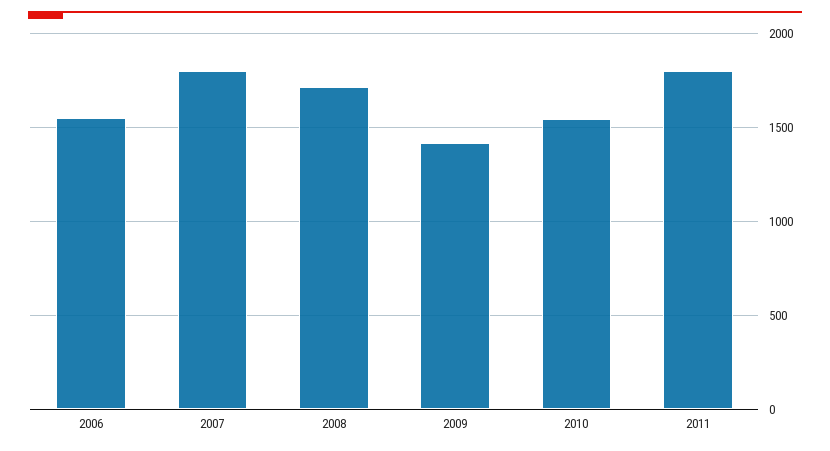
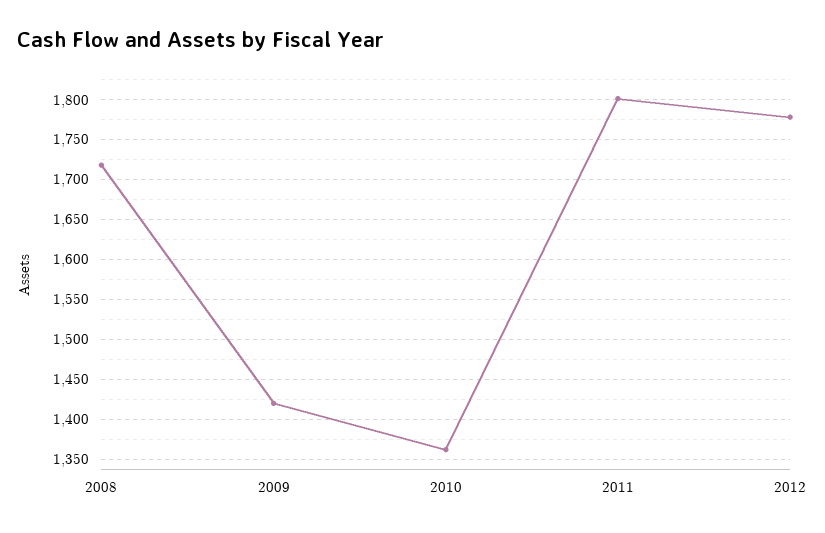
2006: 1550 -> none
2007: 1800 -> none
2010: 1550 -> 1360
2012: none -> 1780

